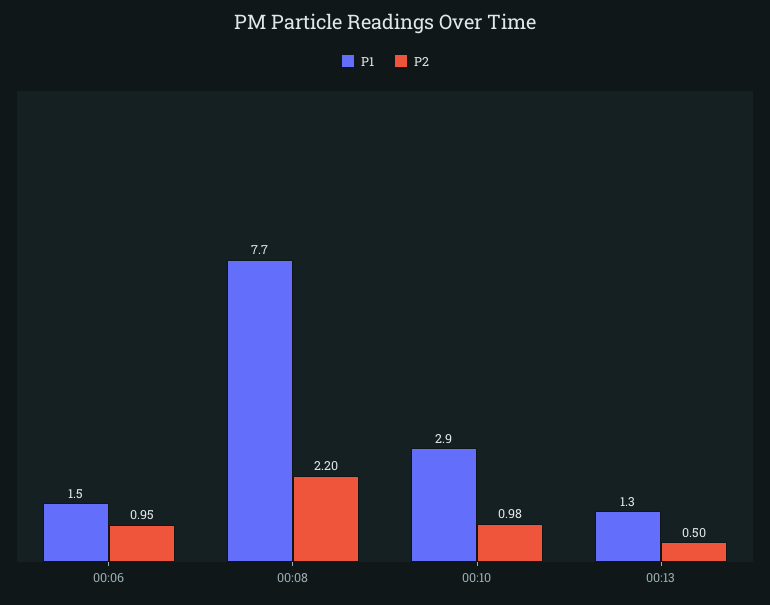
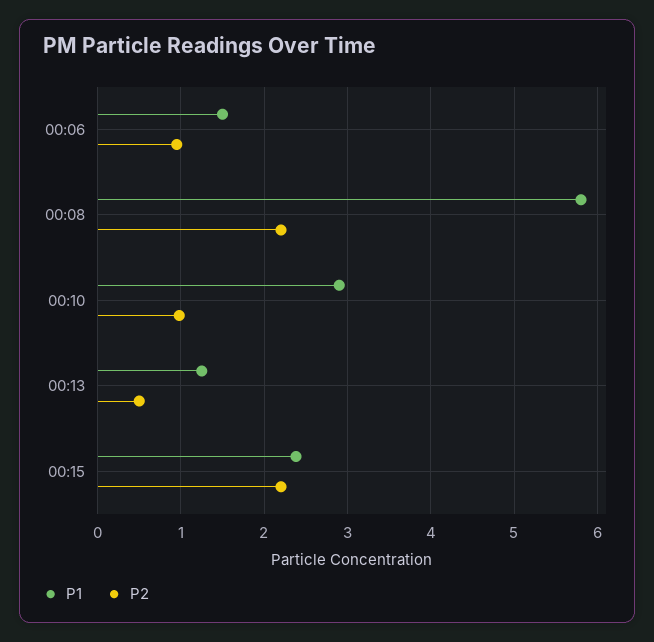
P1, 00:08: 7.7 -> 5.8
P1, 00:15: none -> 2.4
P2, 00:15: none -> 2.2

